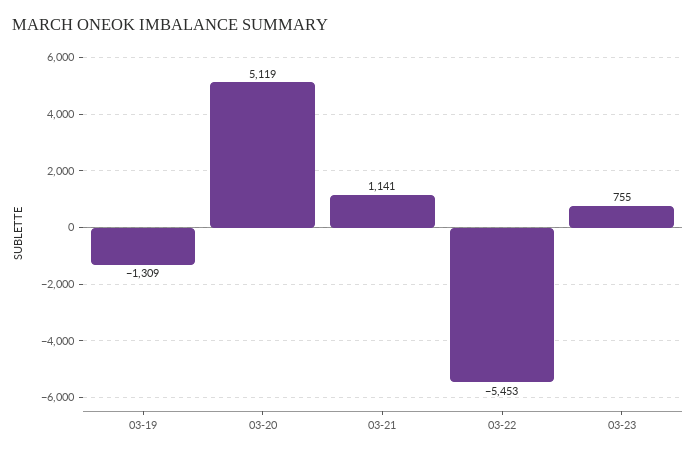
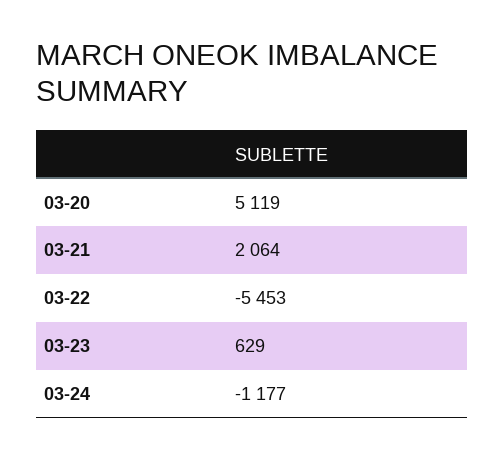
03-19: -1309 -> none
03-21: 1141 -> 2064
03-23: 755 -> 629
03-24: none -> -1177

